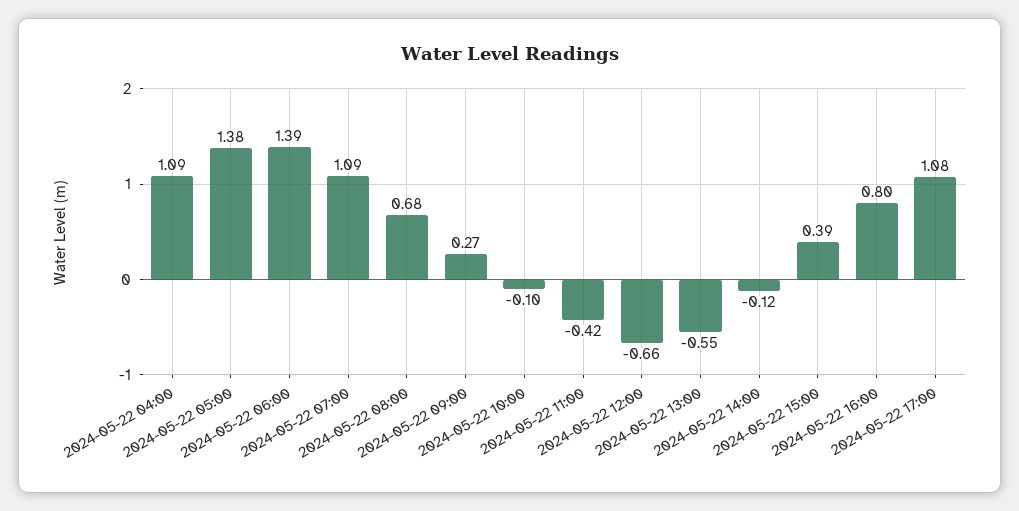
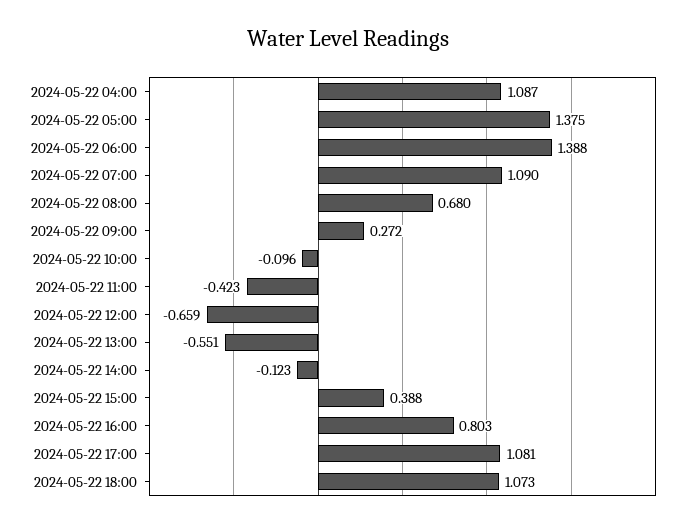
2024-05-22 18:00: none -> 1.073

